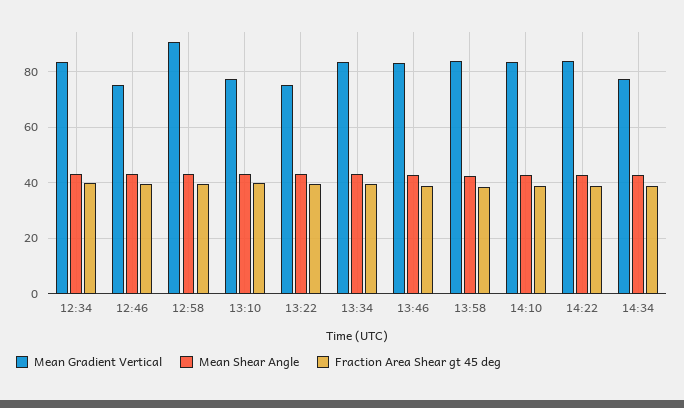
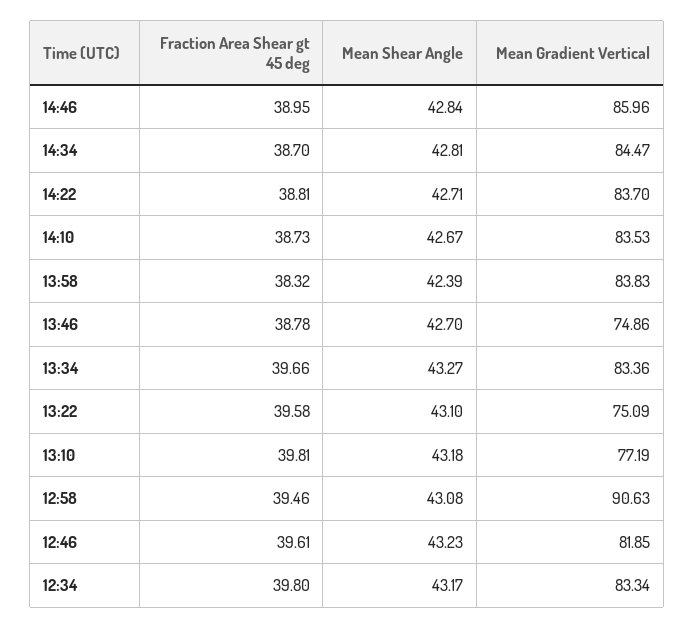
Mean Gradient Vertical, 12:46: 75 -> 81.85
Mean Gradient Vertical, 13:46: 82.5 -> 74.86
Mean Gradient Vertical, 14:34: 77.5 -> 84.47
Fraction Area Shear gt 45 deg, 14:46: none -> 38.95
Mean Shear Angle, 14:46: none -> 42.84
Mean Gradient Vertical, 14:46: none -> 85.96

